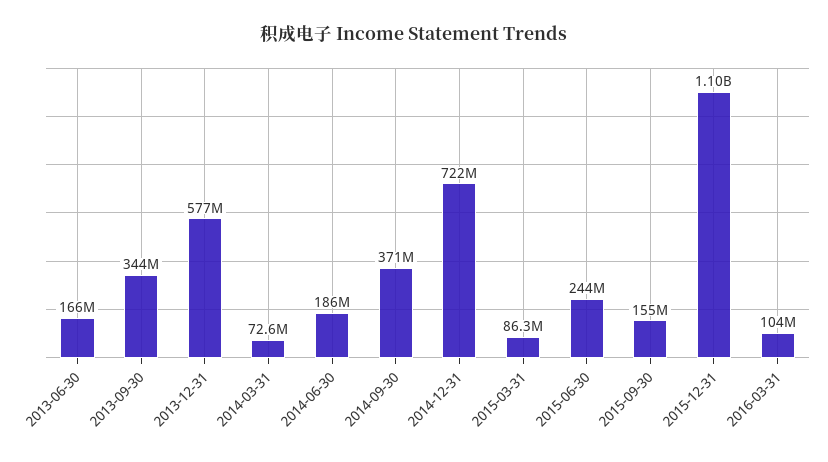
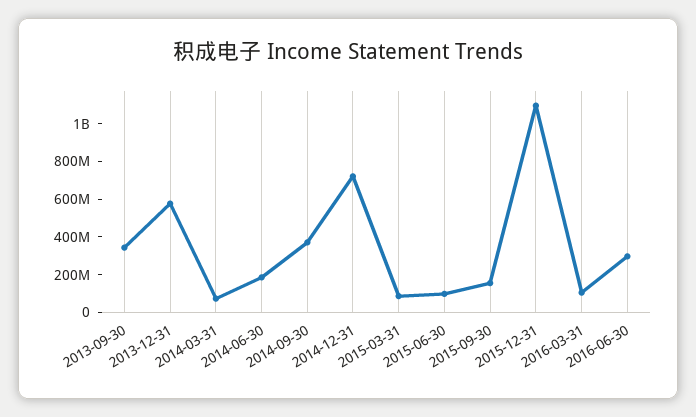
2013-06-30: 166000000 -> none
2015-06-30: 244000000 -> 100000000
2016-06-30: none -> 300000000

